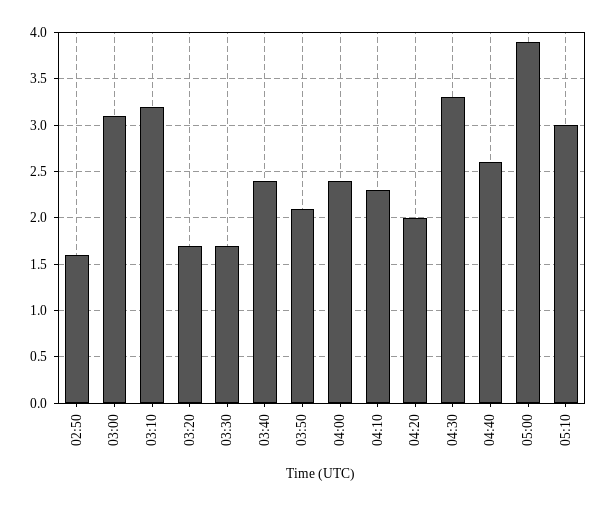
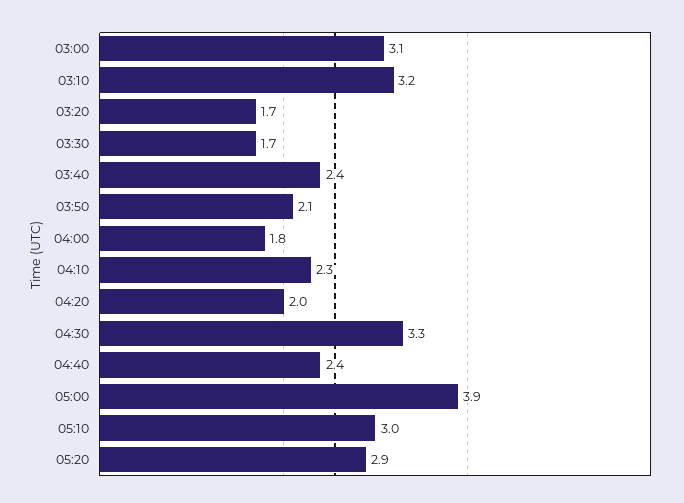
02:50: 1.6 -> none
04:00: 2.4 -> 1.8
04:40: 2.6 -> 2.4
05:20: none -> 2.9

